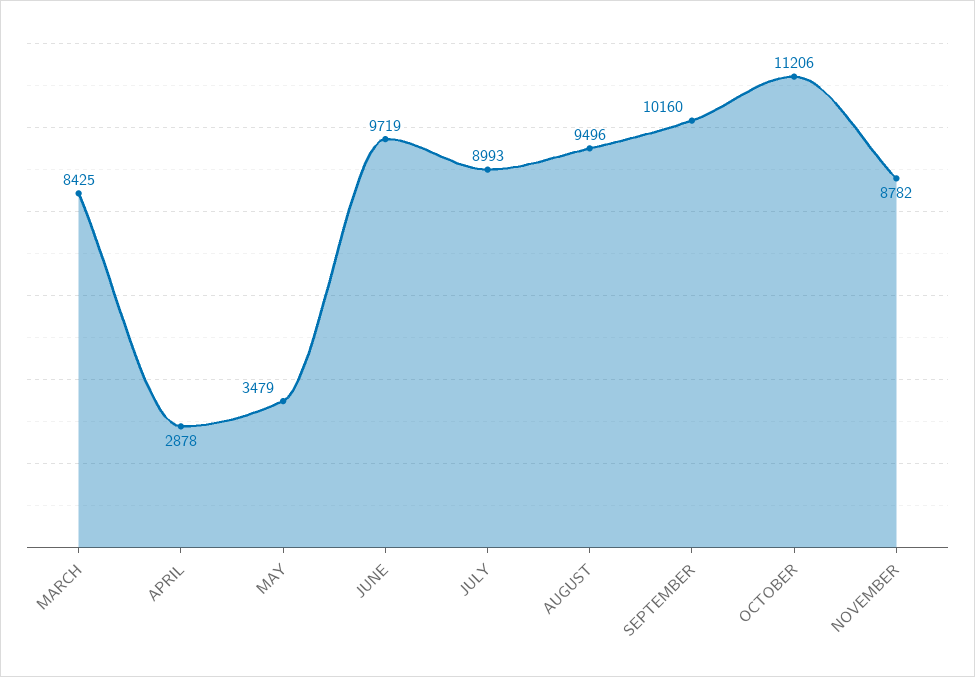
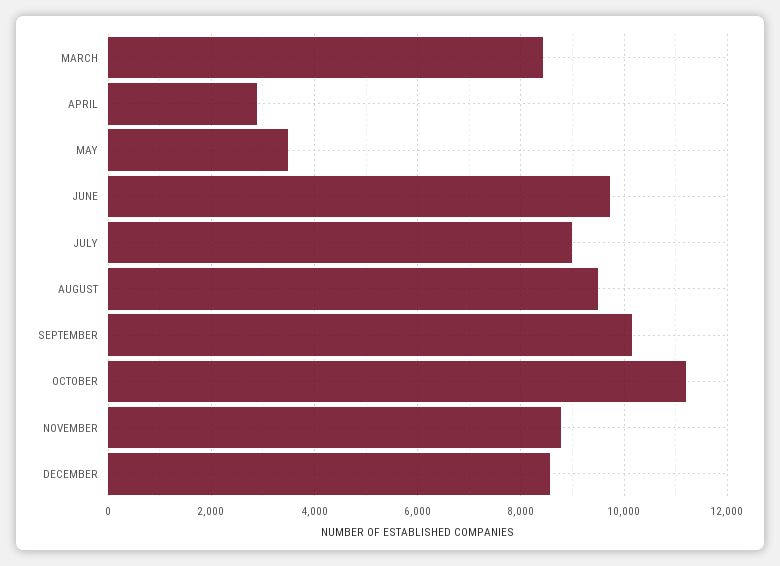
DECEMBER: none -> 8600

